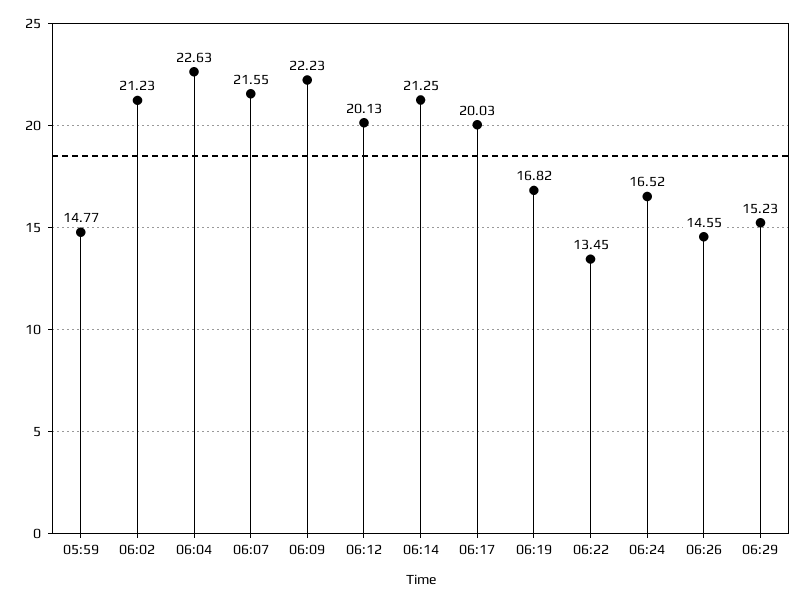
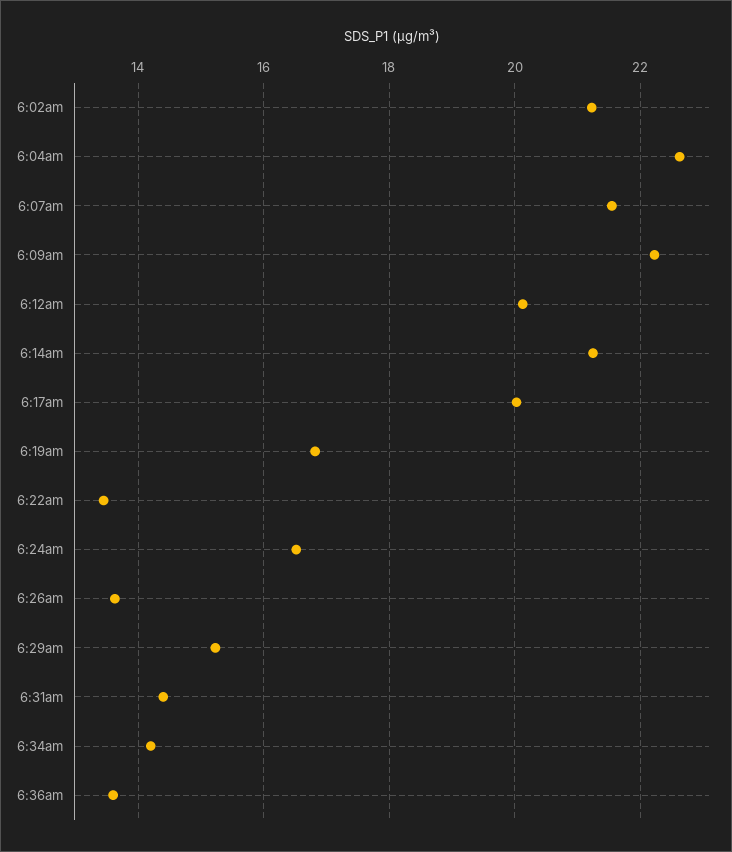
05:59: 14.77 -> none
06:26: 14.55 -> 13.6
6:31am: none -> 14.4
6:34am: none -> 14.2
6:36am: none -> 13.6

